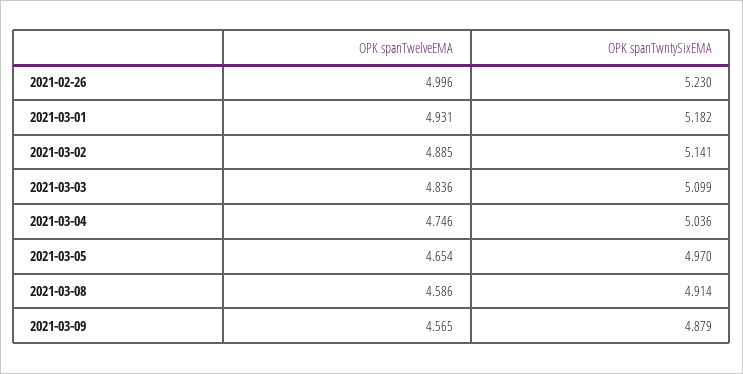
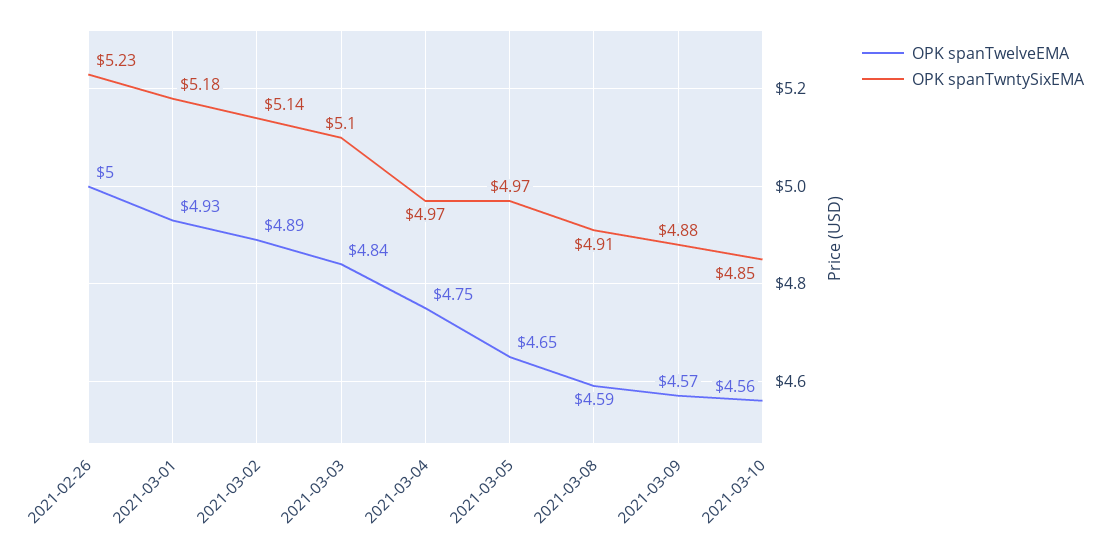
OPK spanTwntySixEMA, 2021-03-04: 5.036 -> 4.97
OPK spanTwelveEMA, 2021-03-10: none -> 4.56
OPK spanTwntySixEMA, 2021-03-10: none -> 4.85

